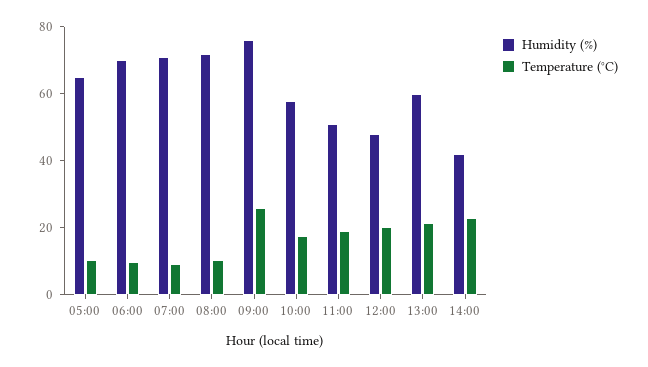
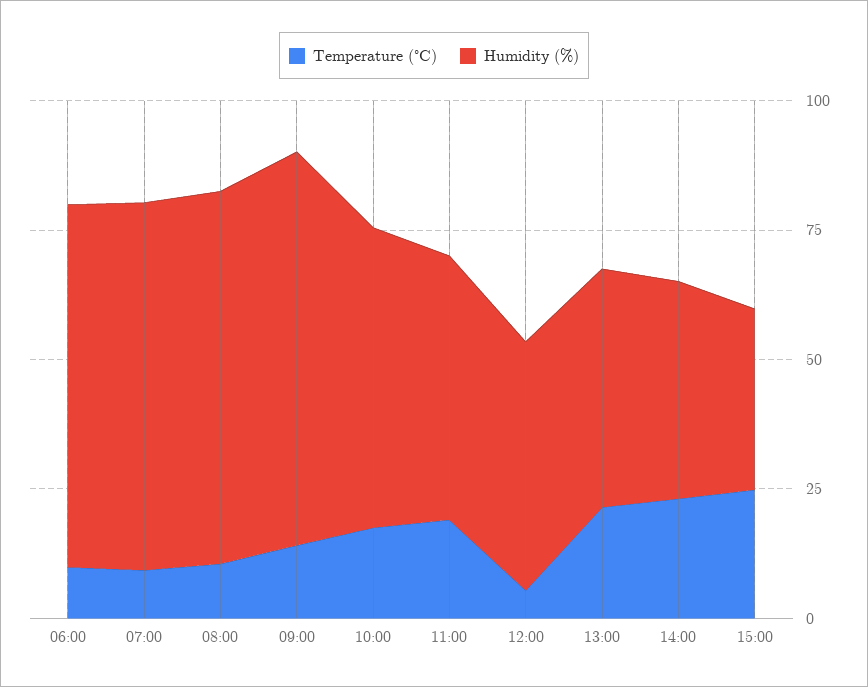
Humidity (%), 05:00: 65 -> none
Temperature (°C), 05:00: 10 -> none
Temperature (°C), 09:00: 25 -> 15
Temperature (°C), 12:00: 20 -> 5
Humidity (%), 13:00: 60 -> 45
Temperature (°C), 15:00: none -> 25
Humidity (%), 15:00: none -> 35

